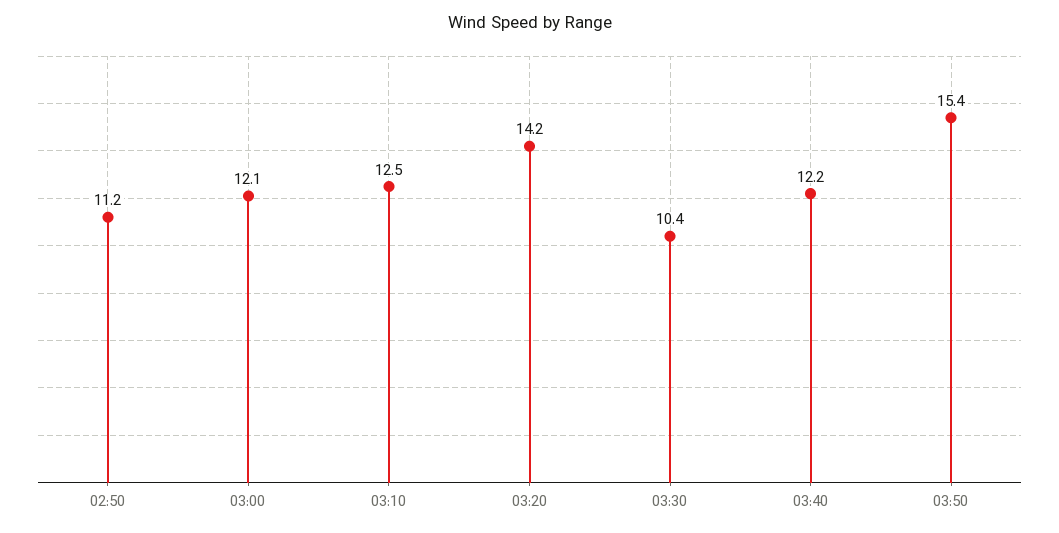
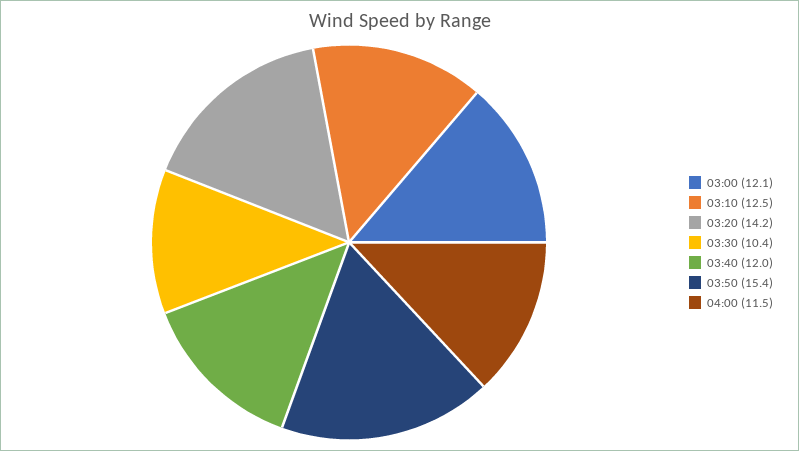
02:50: 11.2 -> none
03:40: 12.2 -> 12
04:00: none -> 11.5

